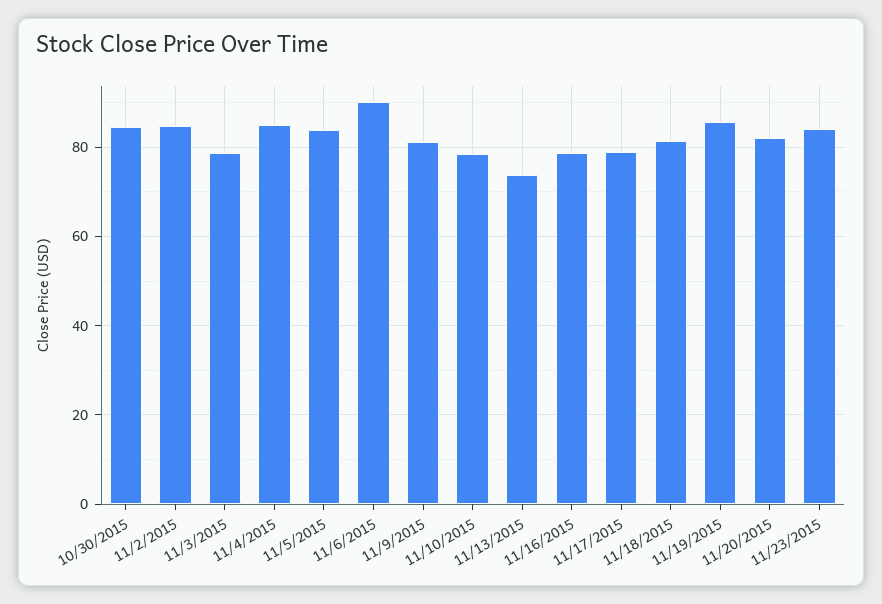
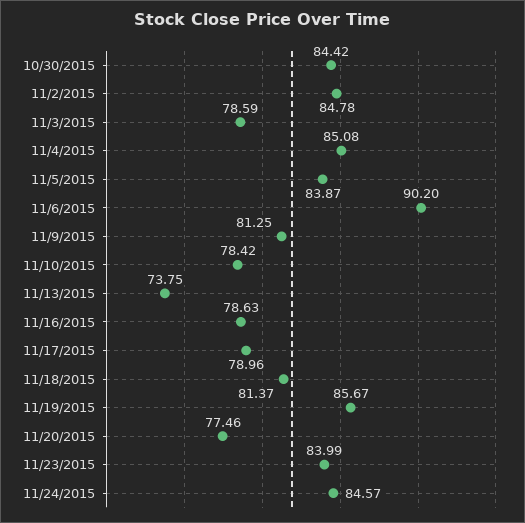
11/20/2015: 82 -> 77.46
11/24/2015: none -> 84.57

